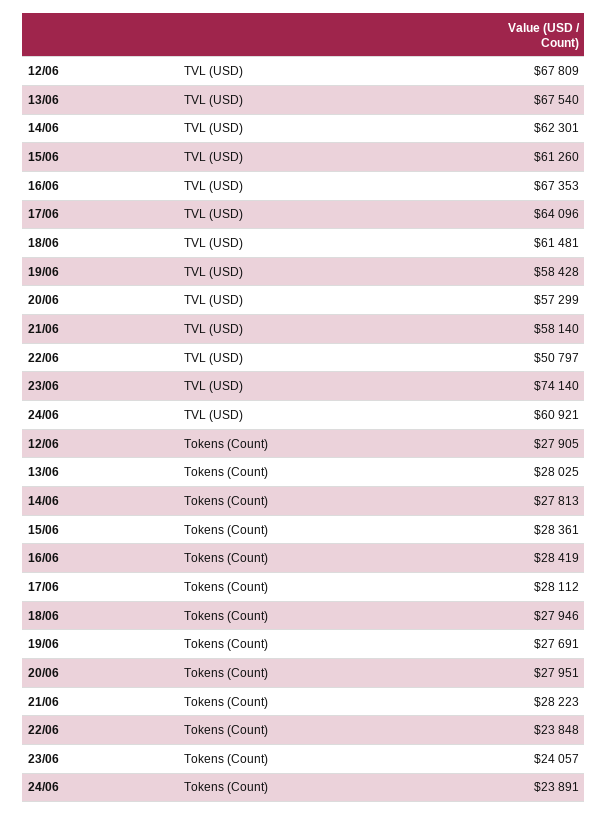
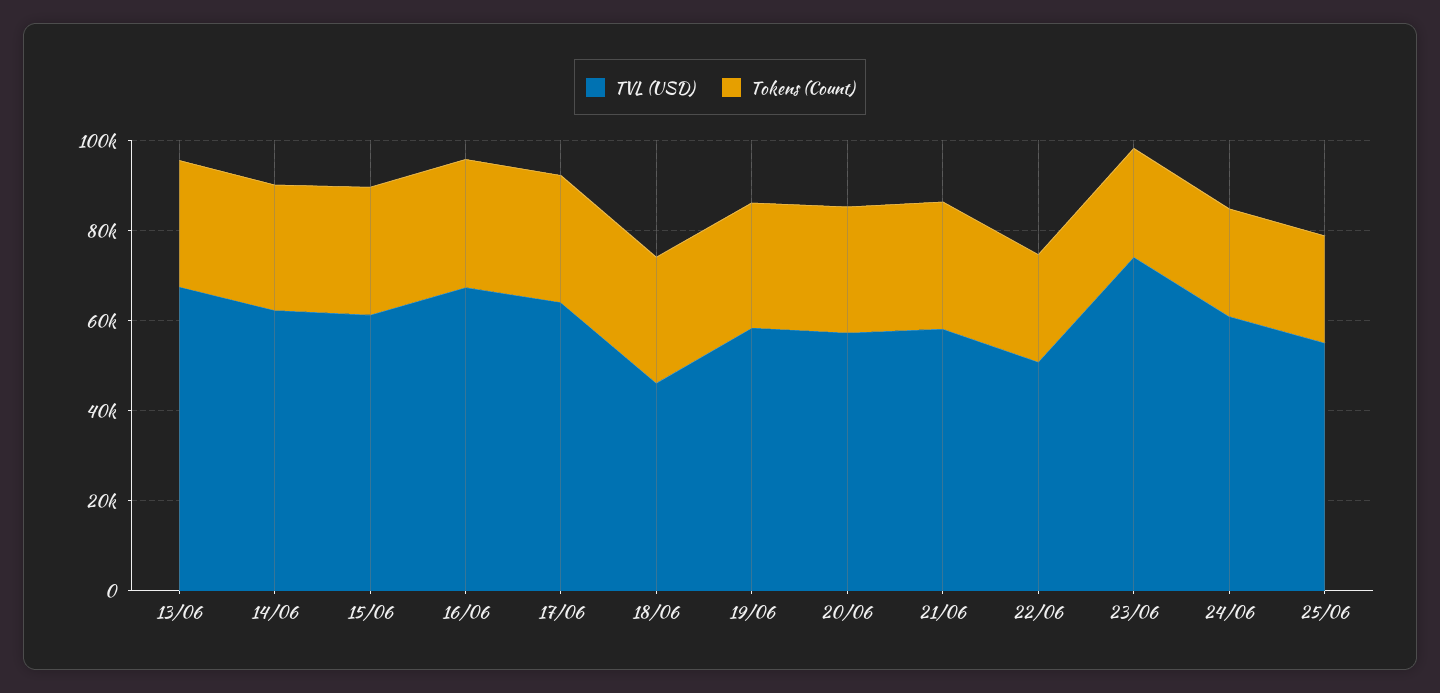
TVL (USD), 12/06: 67809 -> none
TVL (USD), 18/06: 61481 -> 45000
Tokens (Count), 12/06: 27905 -> none
TVL (USD), 25/06: none -> 55000
Tokens (Count), 25/06: none -> 25000

